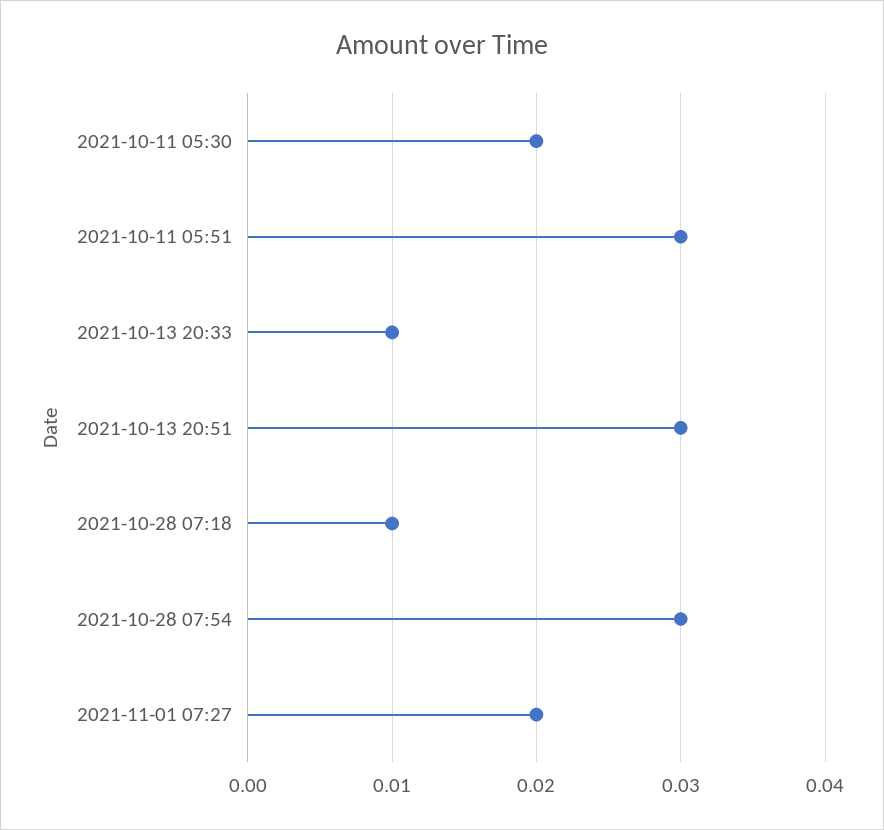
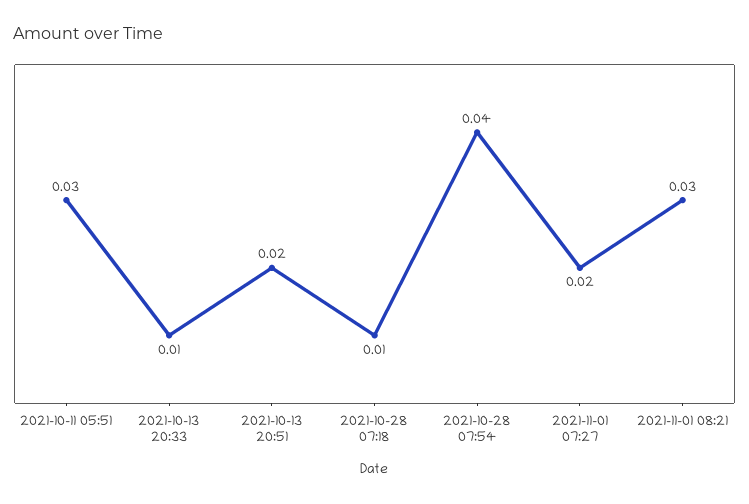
2021-10-11 05:30: 0.02 -> none
2021-10-13 20:51: 0.03 -> 0.02
2021-10-28 07:54: 0.03 -> 0.04
2021-11-01 08:21: none -> 0.03

